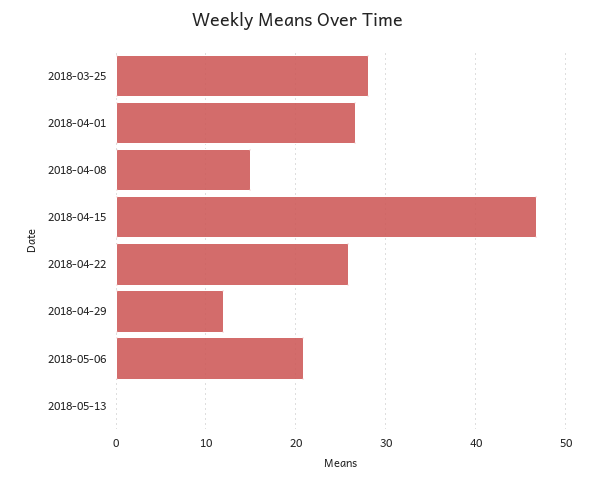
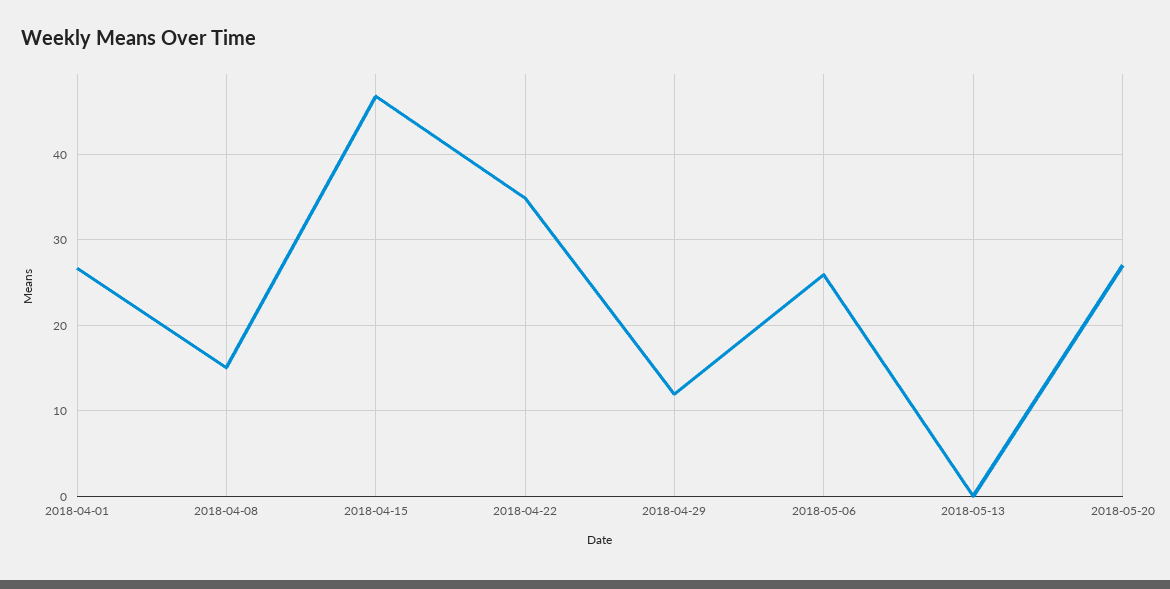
2018-03-25: 28 -> none
2018-04-22: 26 -> 35
2018-05-06: 21 -> 26
2018-05-20: none -> 27

